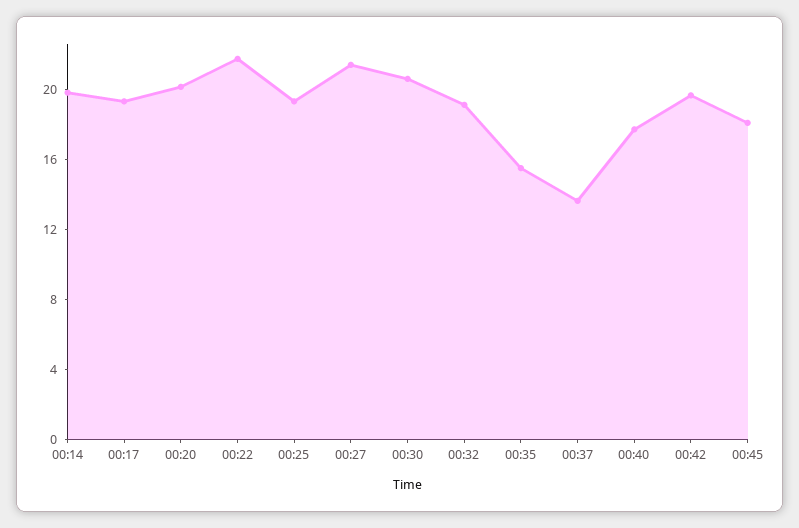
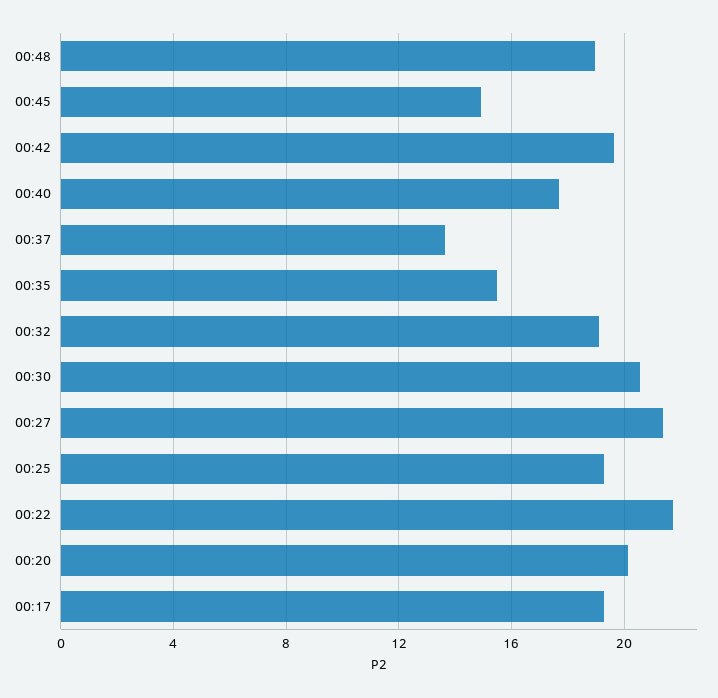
00:14: 20 -> none
00:45: 18 -> 15
00:48: none -> 19

